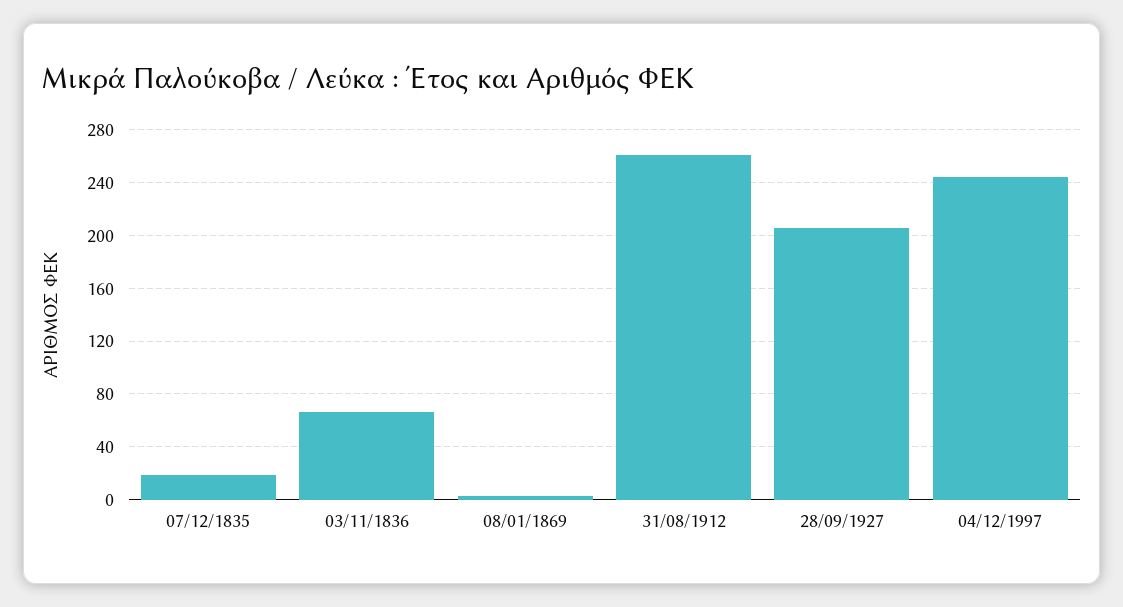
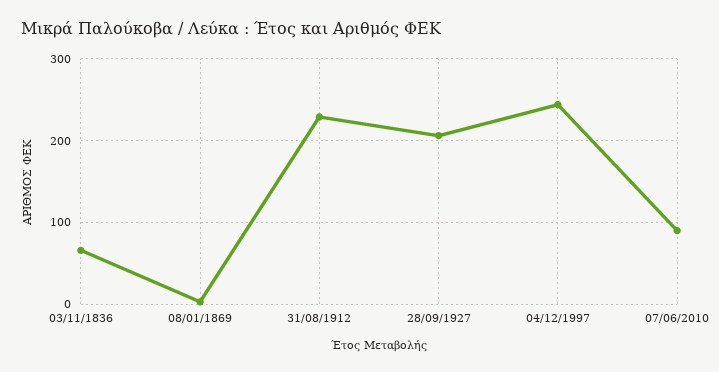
07/12/1835: 20 -> none
31/08/1912: 260 -> 230
07/06/2010: none -> 90

